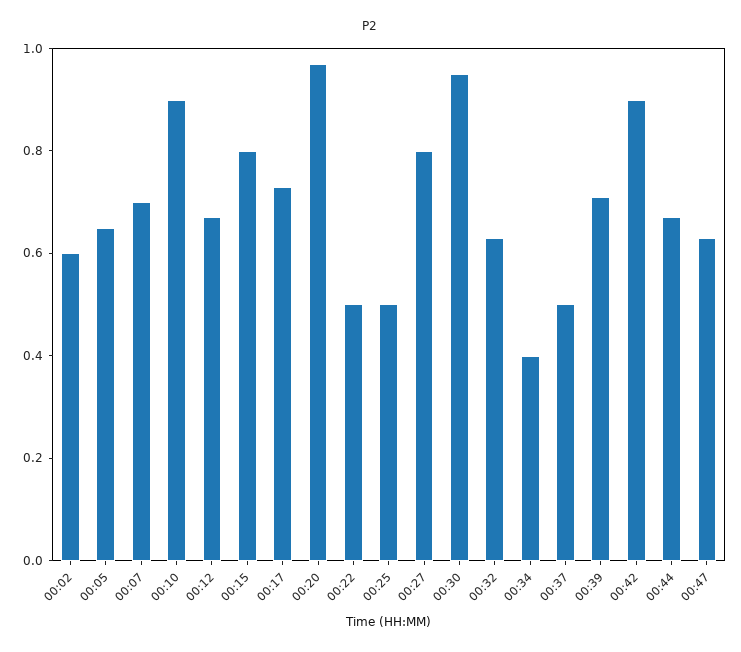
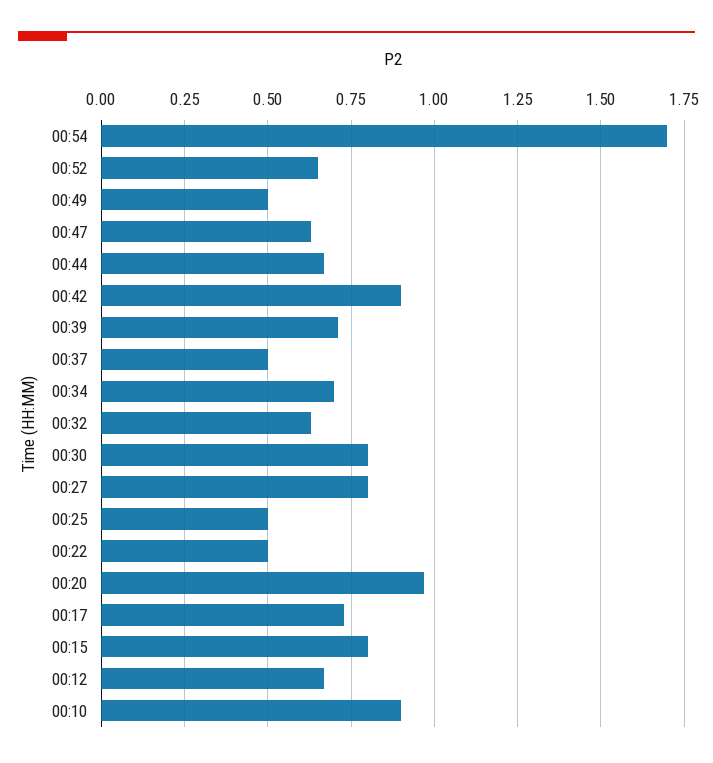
00:02: 0.6 -> none
00:05: 0.65 -> none
00:07: 0.7 -> none
00:30: 0.95 -> 0.8
00:34: 0.4 -> 0.7
00:54: none -> 1.7
00:52: none -> 0.65
00:49: none -> 0.5

